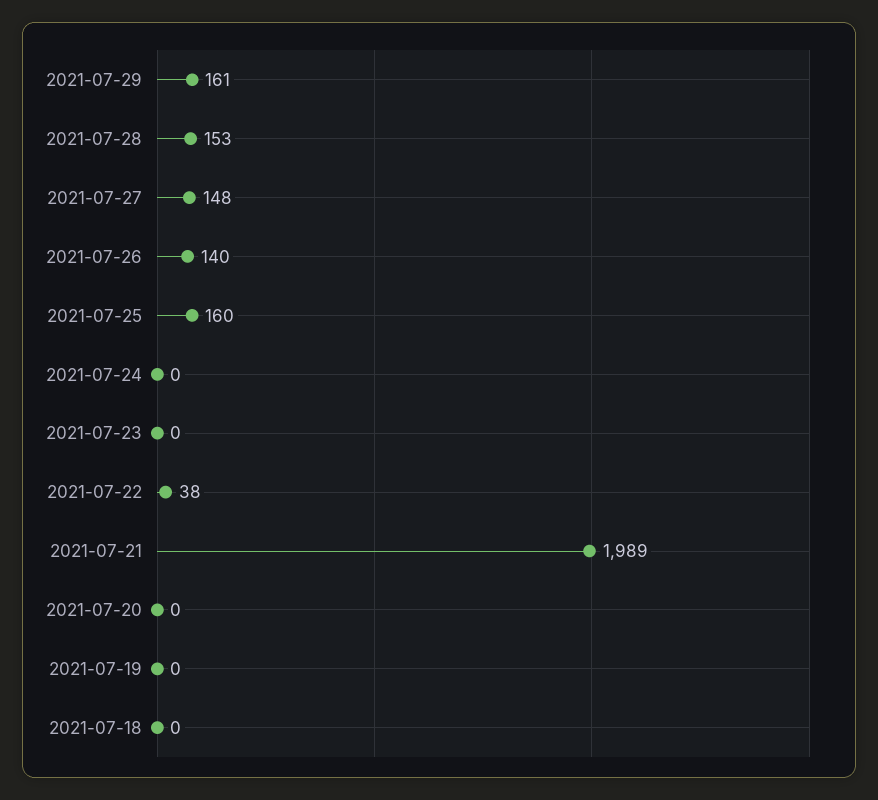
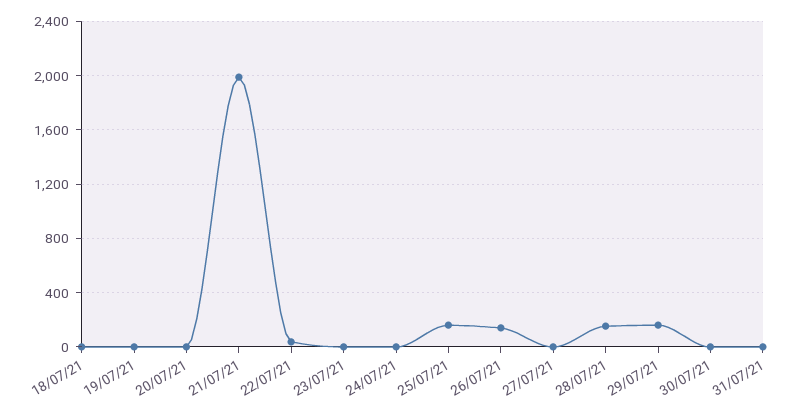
2021-07-27: 148 -> 0
30/07/21: none -> 0
31/07/21: none -> 0

